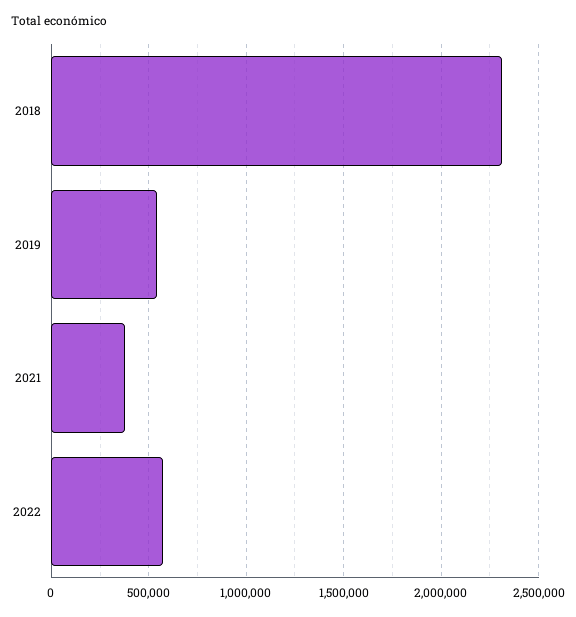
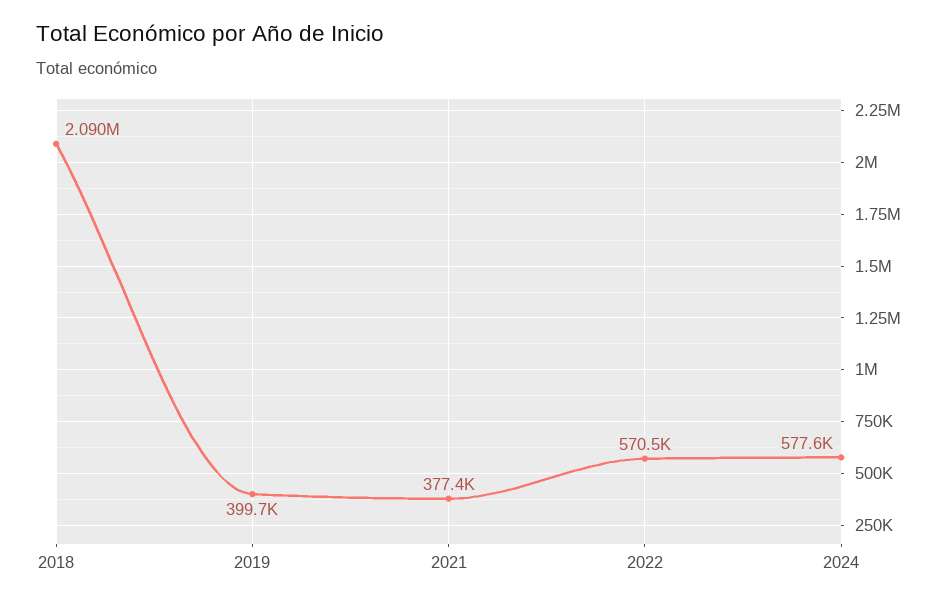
2018: 2300000 -> 2090000
2019: 550000 -> 399700
2024: none -> 577600

